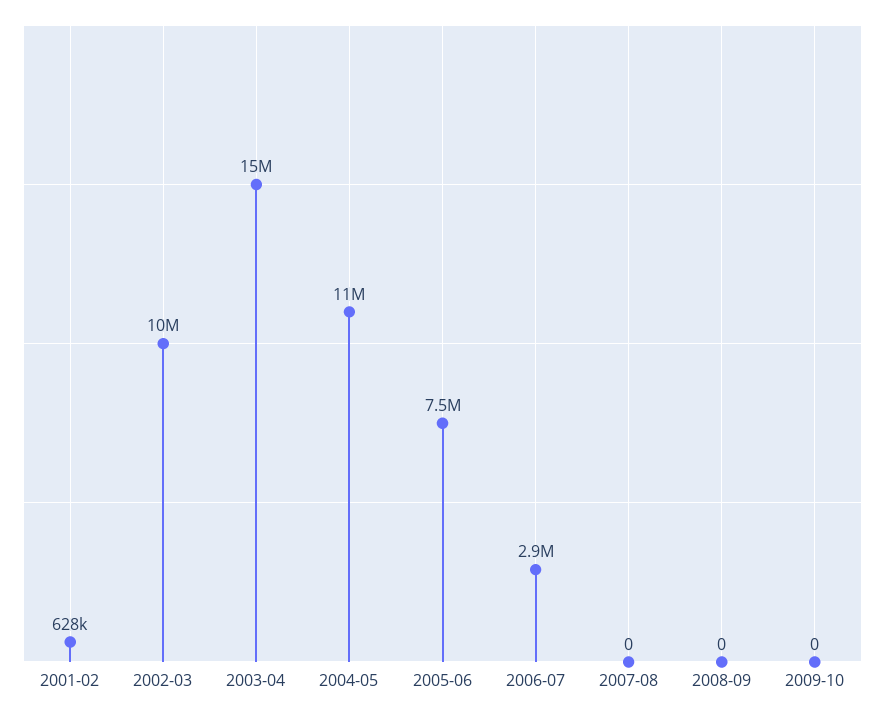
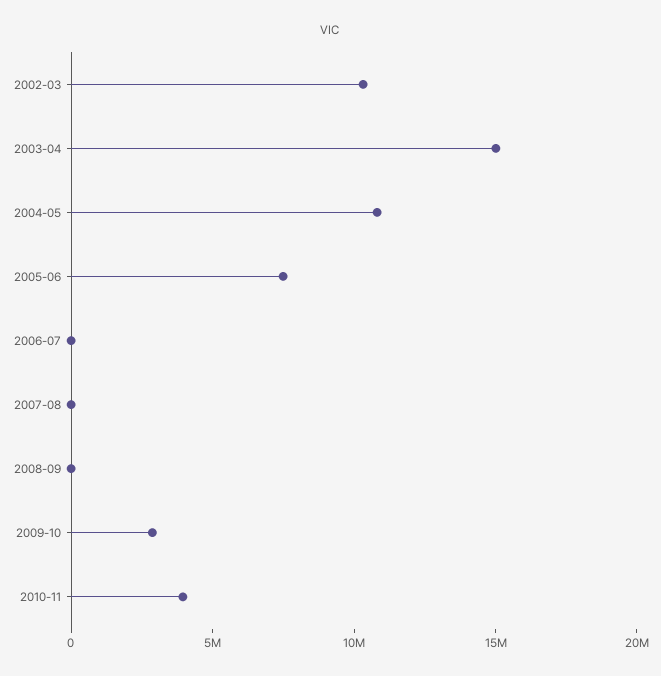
2001-02: 628000 -> none
2006-07: 2900000 -> 0
2009-10: 0 -> 3000000
2010-11: none -> 4000000

